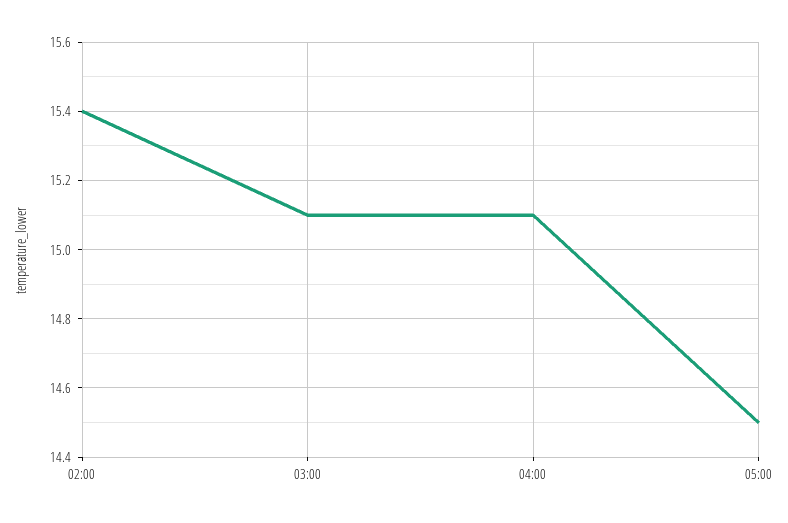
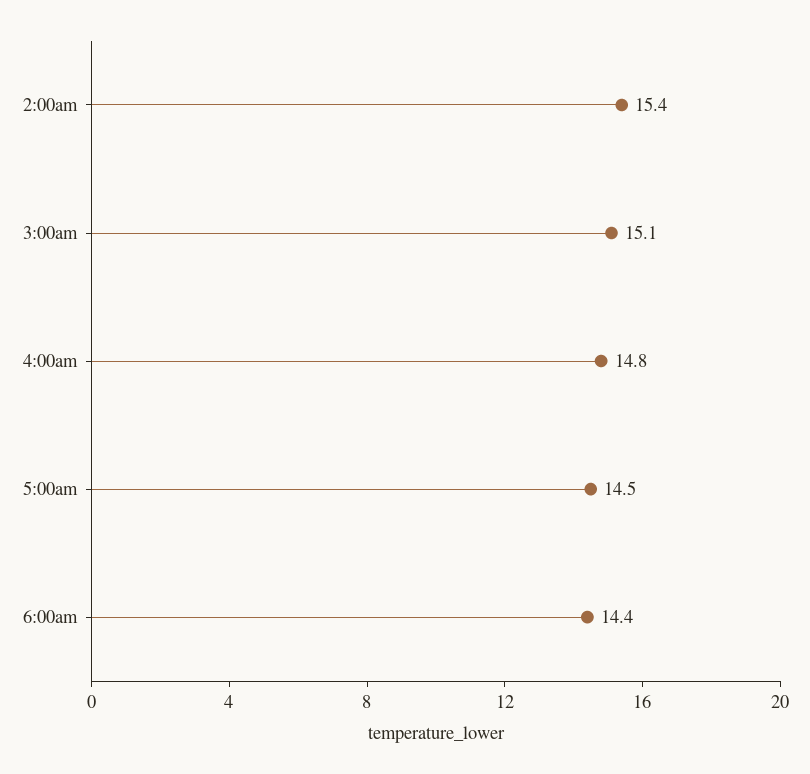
04:00: 15.1 -> 14.8
6:00am: none -> 14.4

